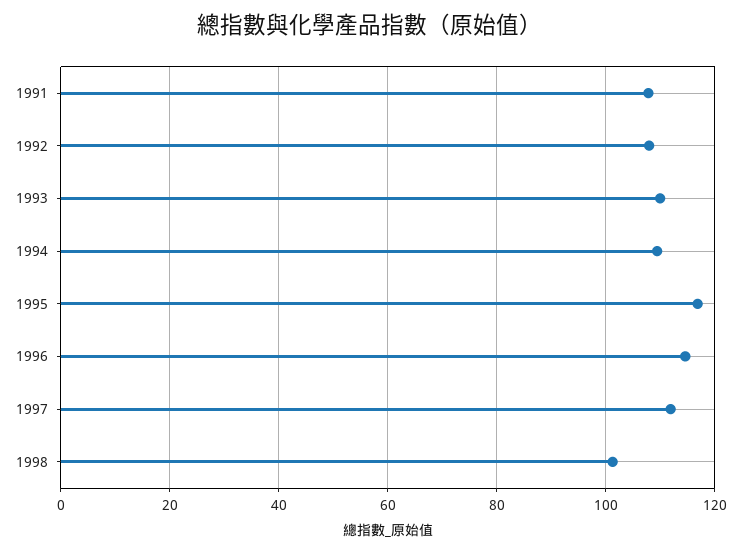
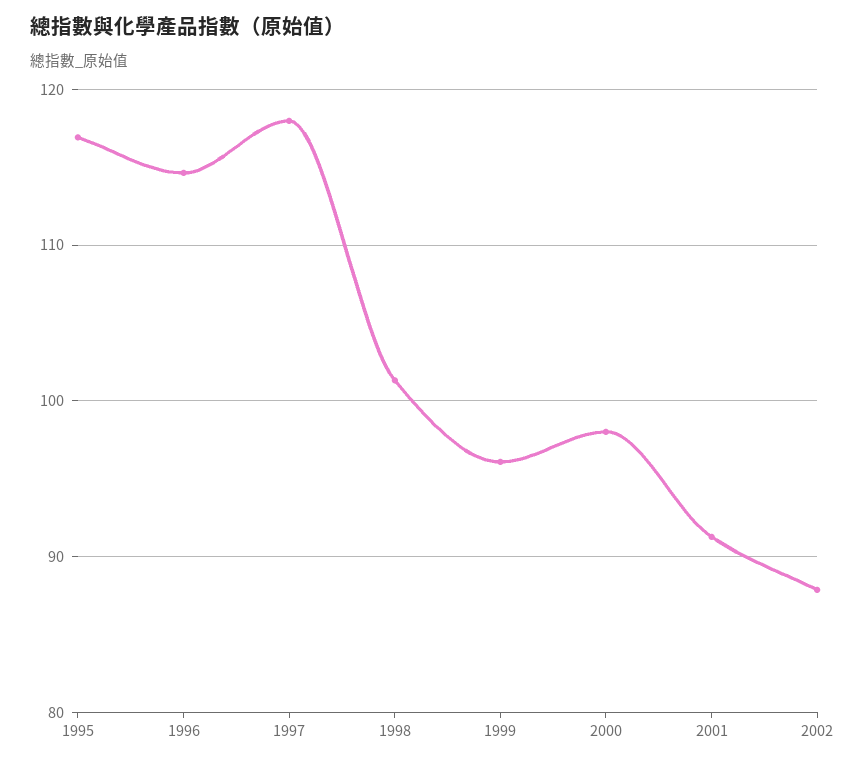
1991: 108 -> none
1992: 108 -> none
1993: 110 -> none
1994: 110 -> none
1997: 112 -> 118
1999: none -> 96
2000: none -> 98
2001: none -> 91
2002: none -> 88

